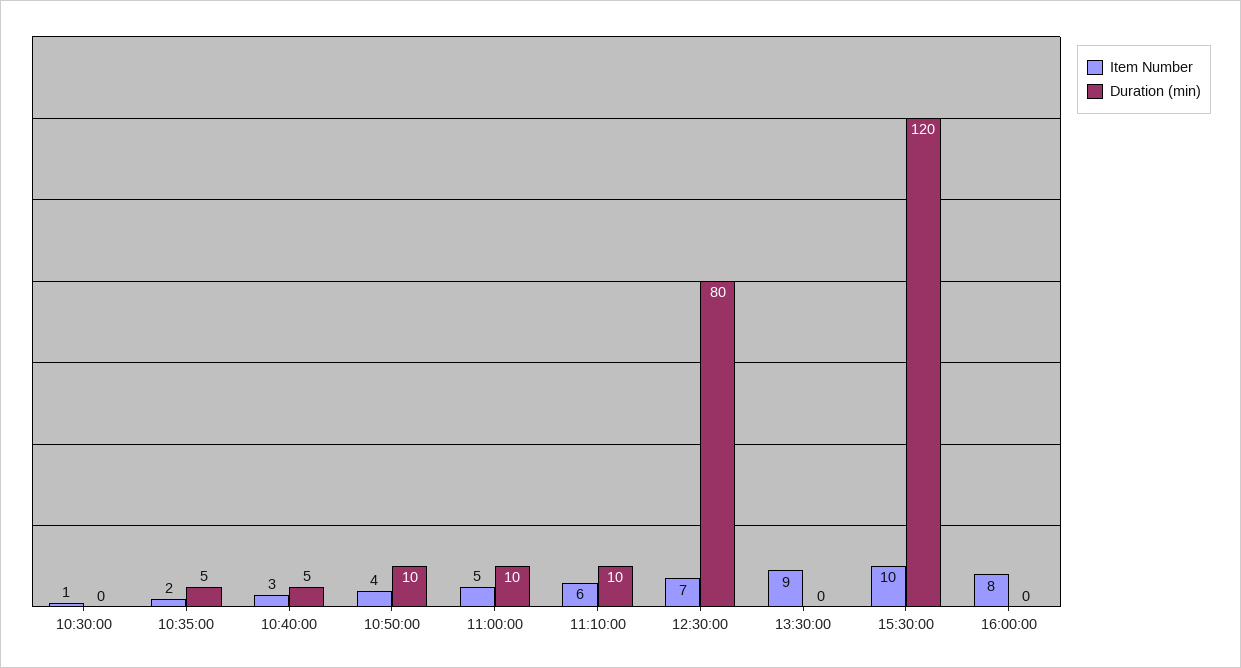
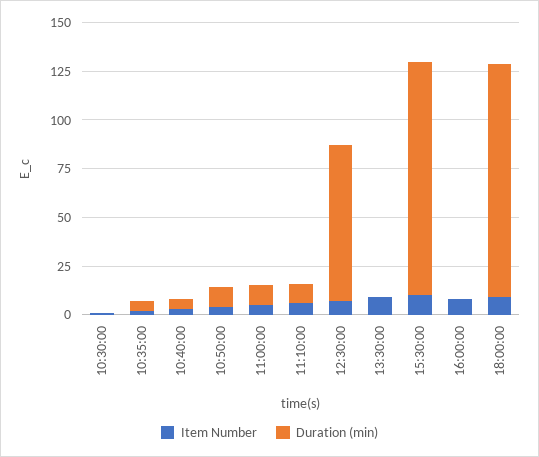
Item Number, 18:00:00: none -> 10
Duration (min), 18:00:00: none -> 120

